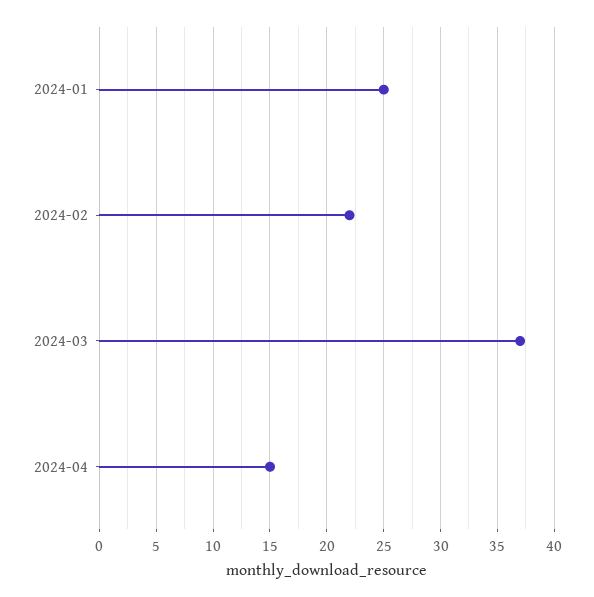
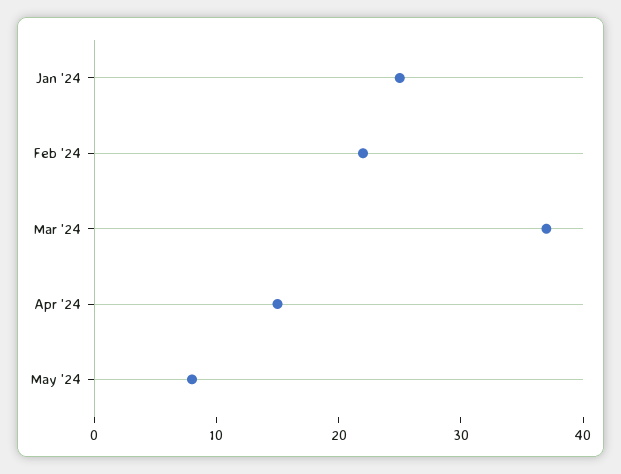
May '24: none -> 8

